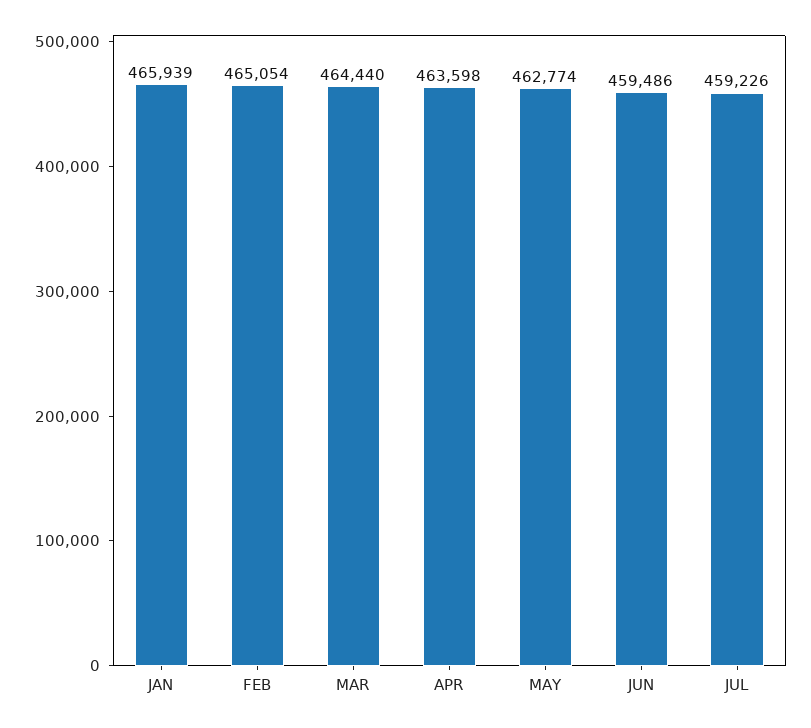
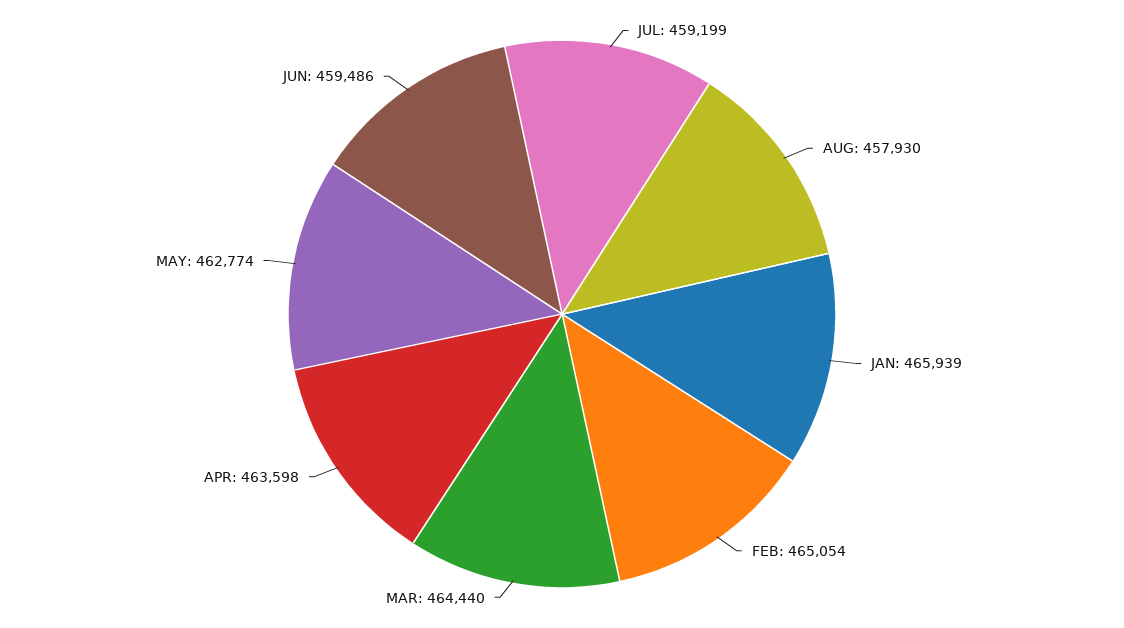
JUL: 459226 -> 459199
AUG: none -> 457930

